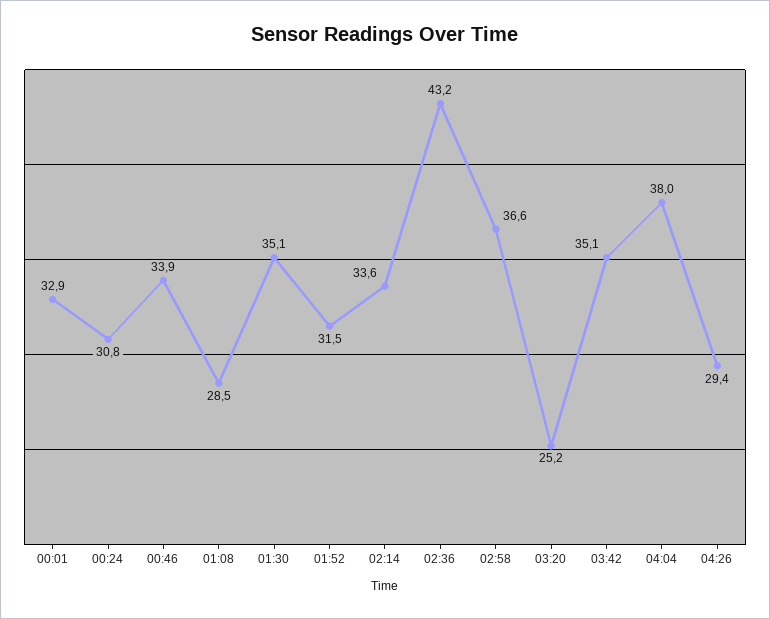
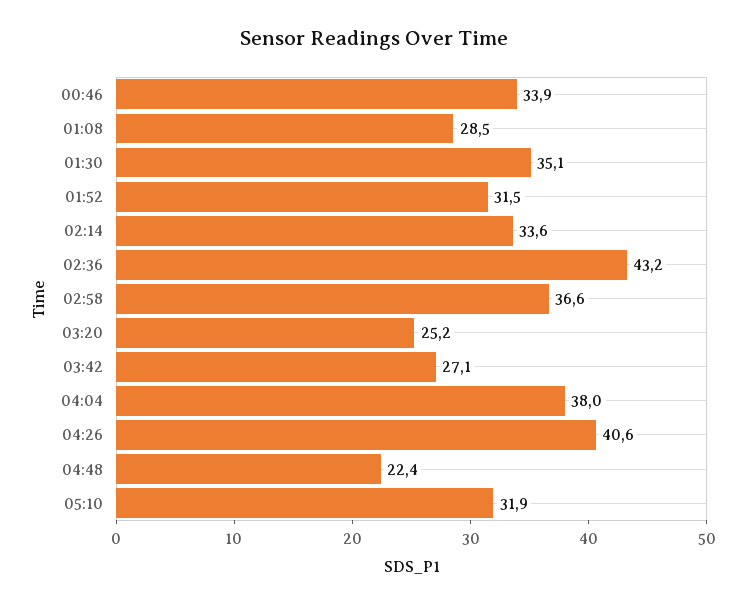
00:01: 32.9 -> none
00:24: 30.8 -> none
03:42: 35.1 -> 27.1
04:26: 29.4 -> 40.6
04:48: none -> 22.4
05:10: none -> 31.9

